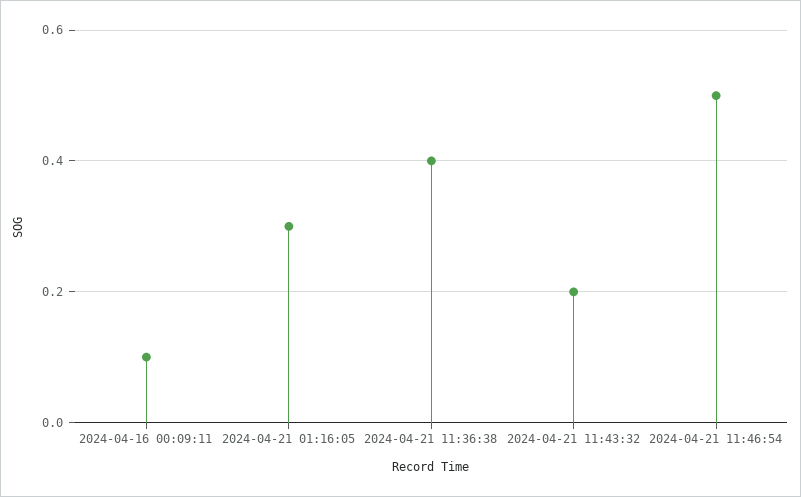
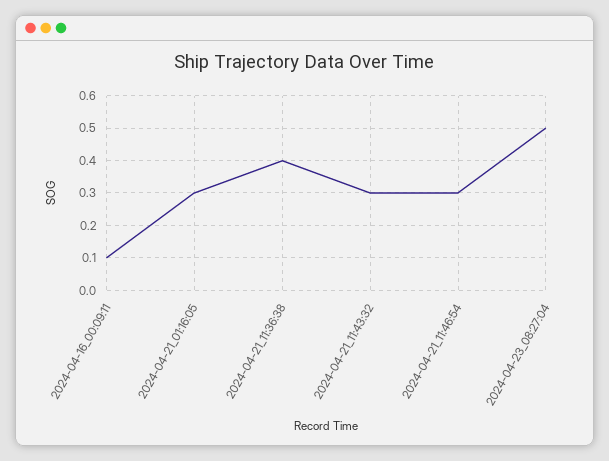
2024-04-21 11:43:32: 0.2 -> 0.3
2024-04-21 11:46:54: 0.5 -> 0.3
2024-04-23_08:27:04: none -> 0.5

